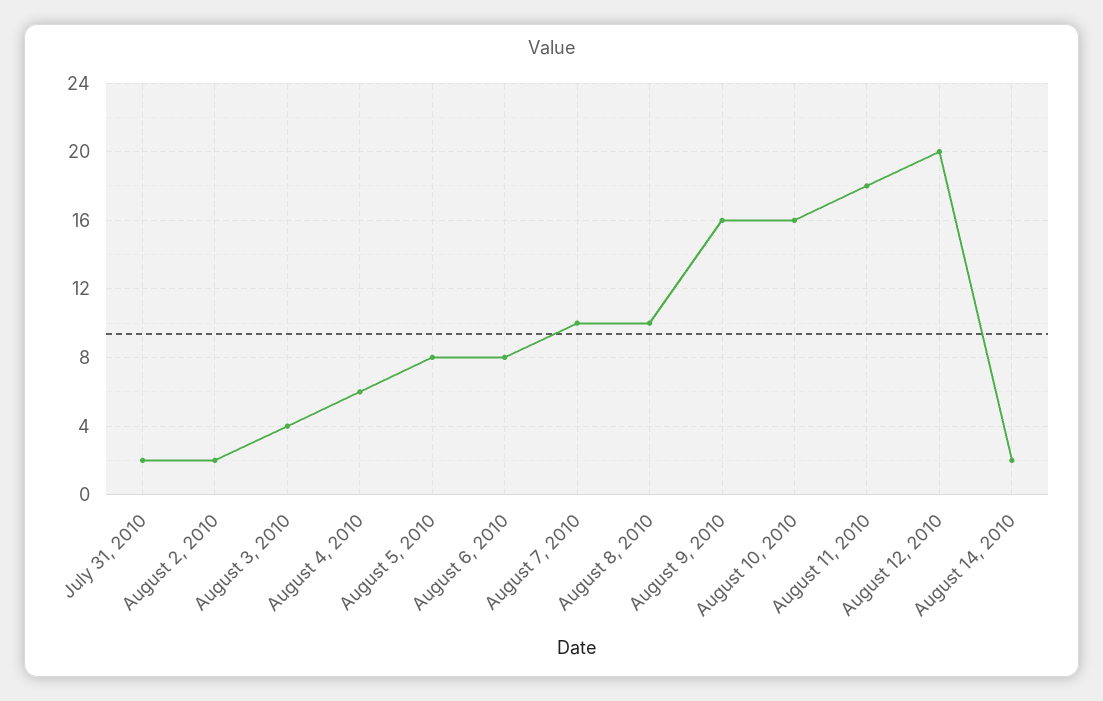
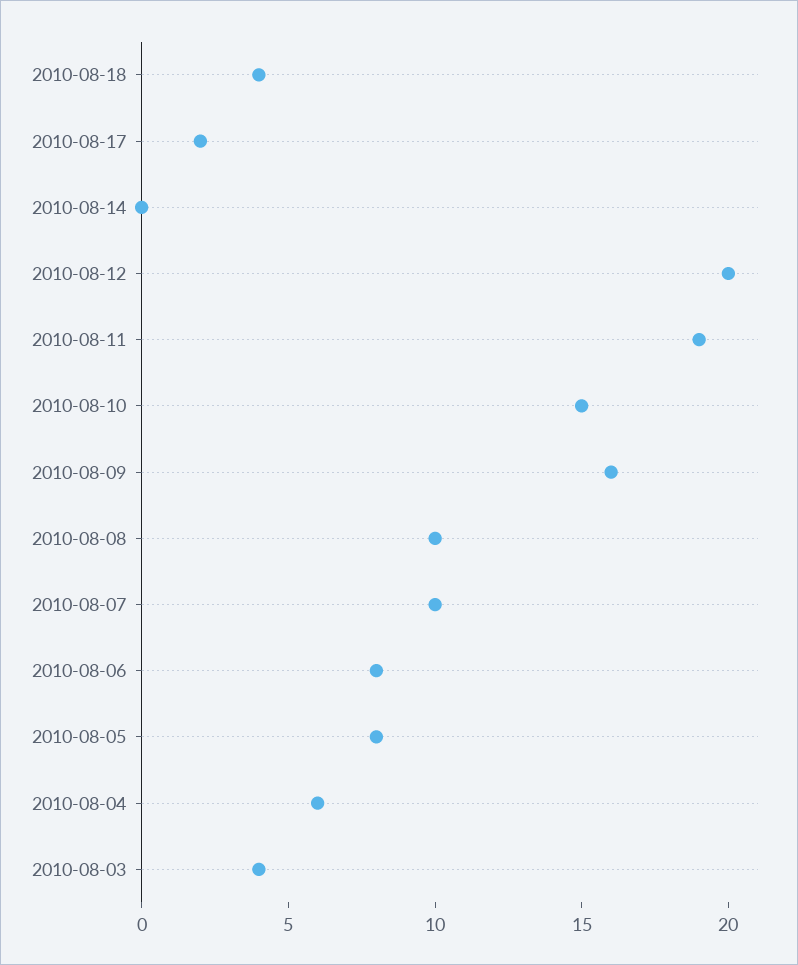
July 31, 2010: 2 -> none
August 2, 2010: 2 -> none
August 10, 2010: 16 -> 15
August 11, 2010: 18 -> 19
August 14, 2010: 2 -> 0
2010-08-18: none -> 4
2010-08-17: none -> 2

